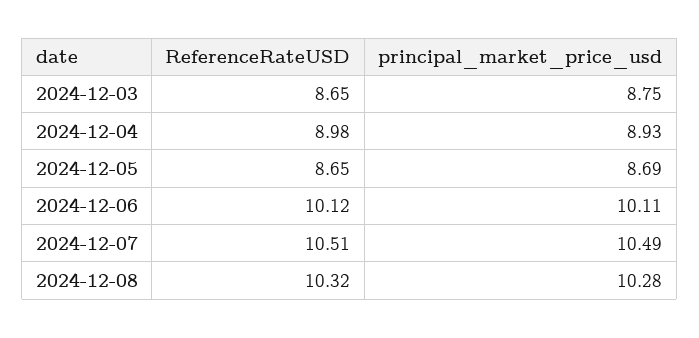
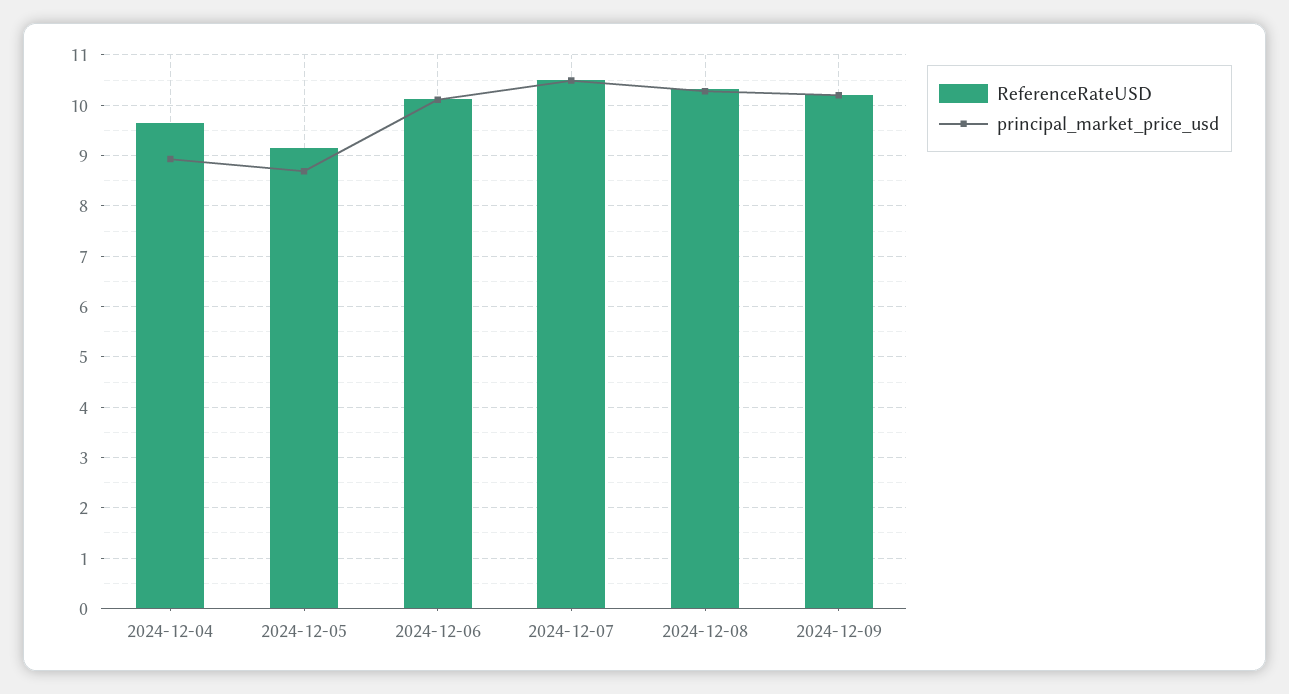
ReferenceRateUSD, 2024-12-03: 8.65 -> none
principal_market_price_usd, 2024-12-03: 8.75 -> none
ReferenceRateUSD, 2024-12-04: 8.98 -> 9.6
ReferenceRateUSD, 2024-12-05: 8.65 -> 9.2
ReferenceRateUSD, 2024-12-09: none -> 10.2
principal_market_price_usd, 2024-12-09: none -> 10.2

